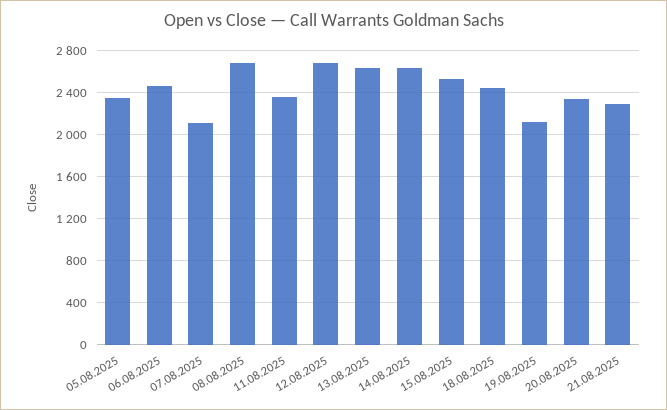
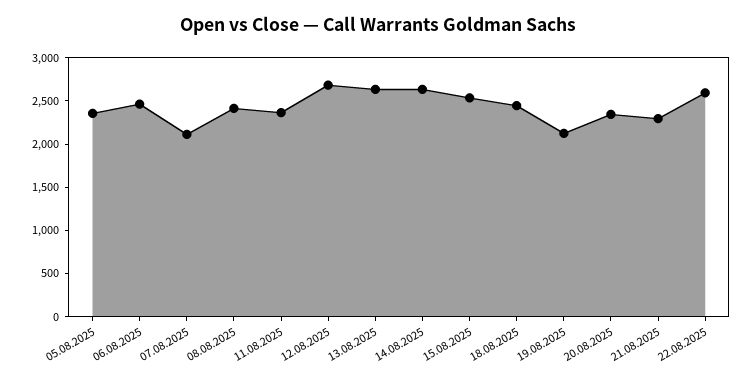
08.08.2025: 2700 -> 2400
22.08.2025: none -> 2600

